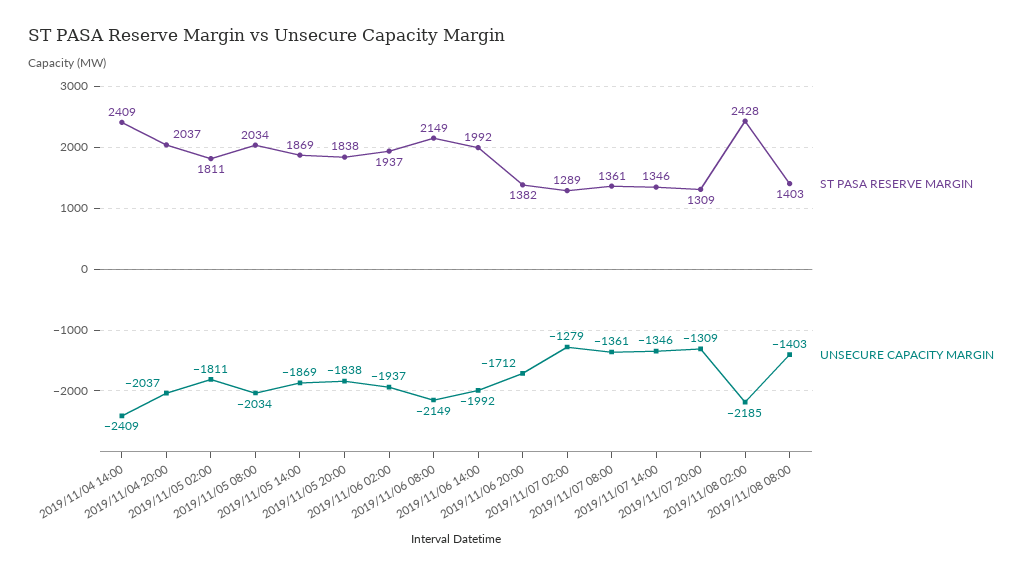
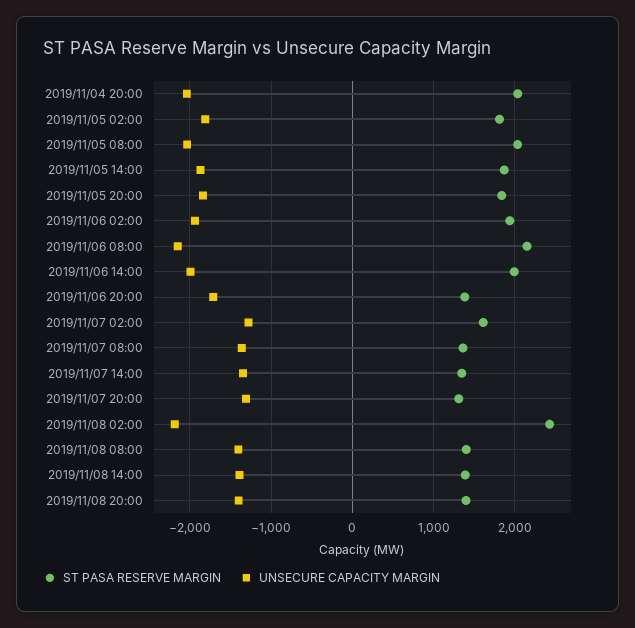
ST PASA RESERVE MARGIN, 2019/11/04 14:00: 2409 -> none
UNSECURE CAPACITY MARGIN, 2019/11/04 14:00: -2409 -> none
ST PASA RESERVE MARGIN, 2019/11/07 02:00: 1289 -> 1600
ST PASA RESERVE MARGIN, 2019/11/08 14:00: none -> 1400
UNSECURE CAPACITY MARGIN, 2019/11/08 14:00: none -> -1400
ST PASA RESERVE MARGIN, 2019/11/08 20:00: none -> 1400
UNSECURE CAPACITY MARGIN, 2019/11/08 20:00: none -> -1400

